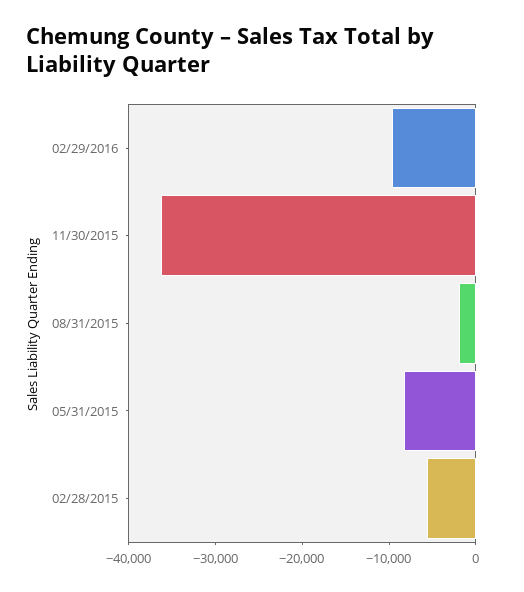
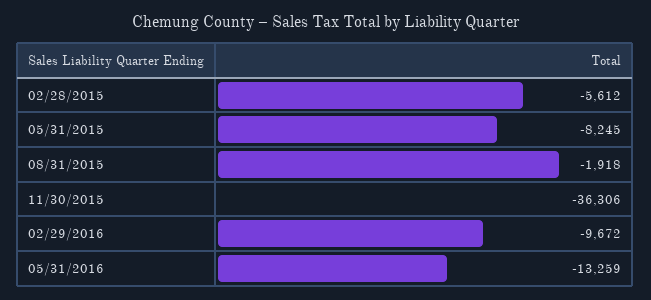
05/31/2016: none -> -13259

